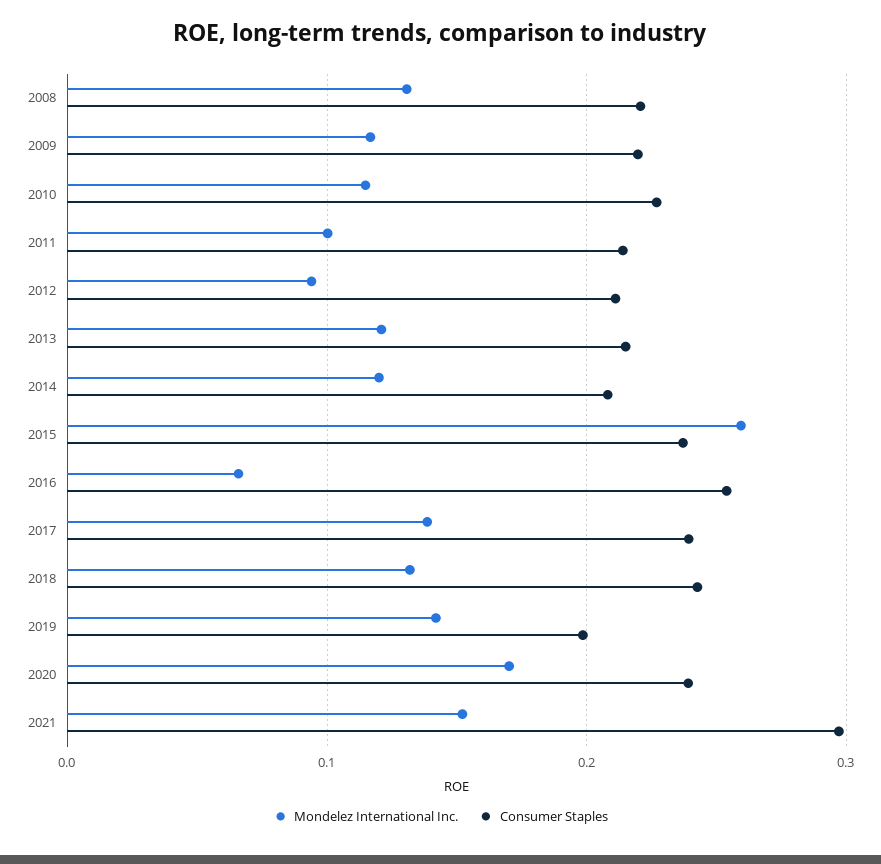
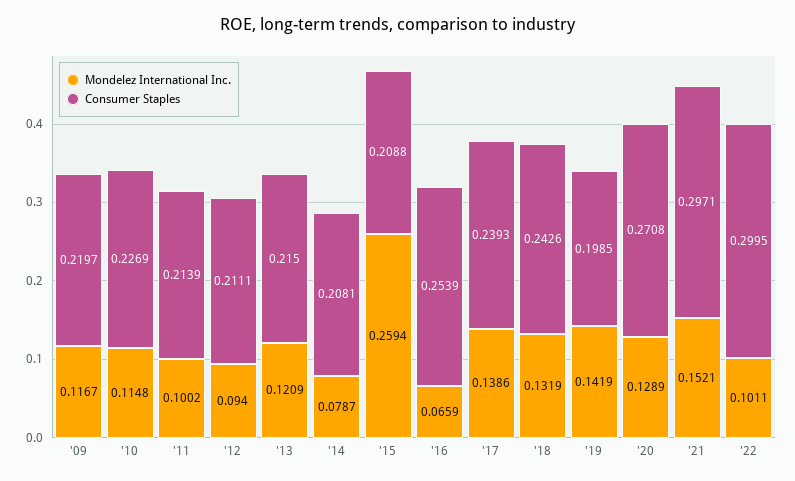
Mondelez International Inc., 2008: 0.13 -> none
Consumer Staples, 2008: 0.22 -> none
Mondelez International Inc., 2014: 0.12 -> 0.0787
Consumer Staples, 2015: 0.24 -> 0.2088
Mondelez International Inc., 2020: 0.17 -> 0.1289
Consumer Staples, 2020: 0.24 -> 0.2708
Mondelez International Inc., '22: none -> 0.1011
Consumer Staples, '22: none -> 0.2995

